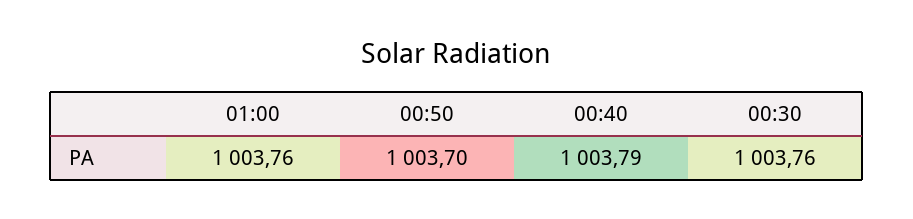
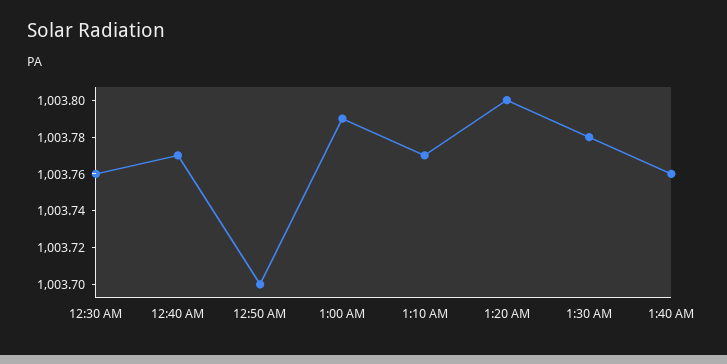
01:00: 1003.76 -> 1003.79
00:40: 1003.79 -> 1003.77
1:10 AM: none -> 1003.77
1:20 AM: none -> 1003.8
1:30 AM: none -> 1003.78
1:40 AM: none -> 1003.76

